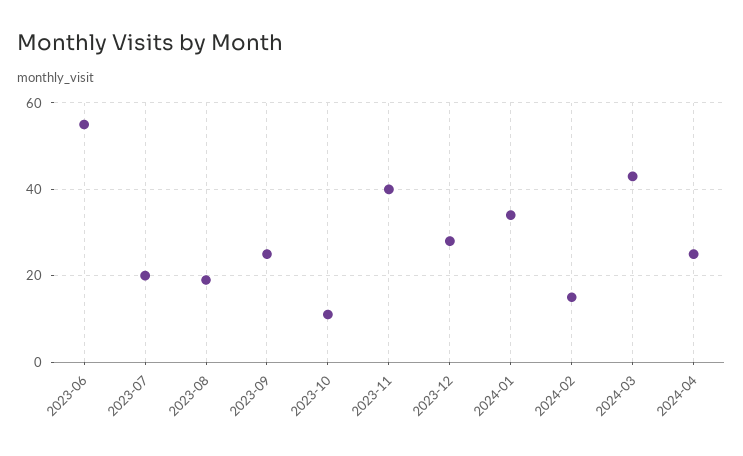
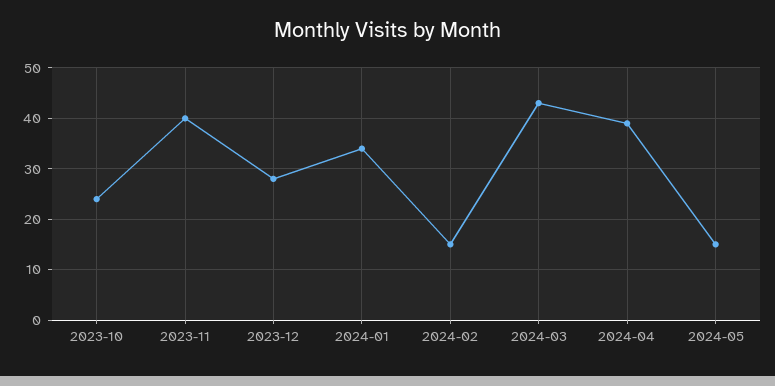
2023-06: 55 -> none
2023-07: 20 -> none
2023-08: 20 -> none
2023-09: 25 -> none
2023-10: 10 -> 25
2024-04: 25 -> 40
2024-05: none -> 15

